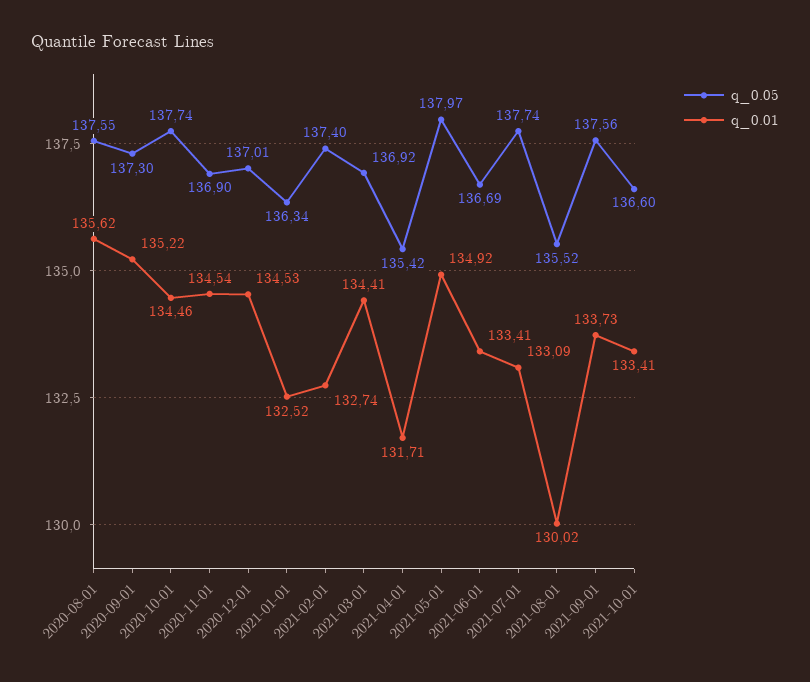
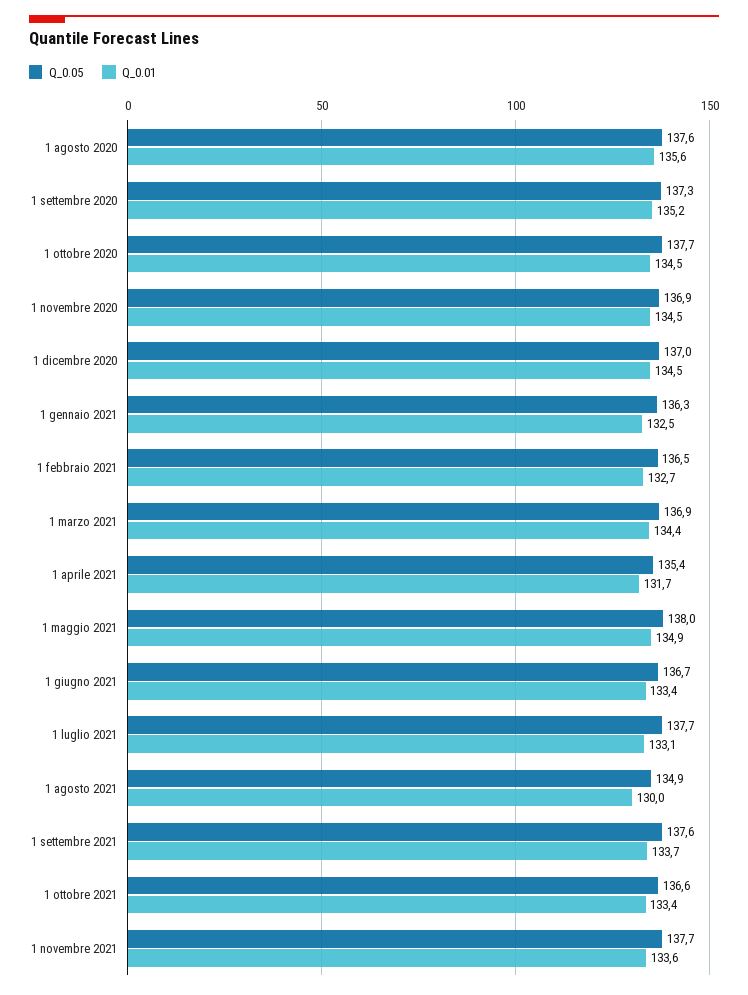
q_0.05, 2021-02-01: 137.4 -> 136.5
q_0.05, 2021-08-01: 135.52 -> 134.9
q_0.05, 1 novembre 2021: none -> 137.7
q_0.01, 1 novembre 2021: none -> 133.6

